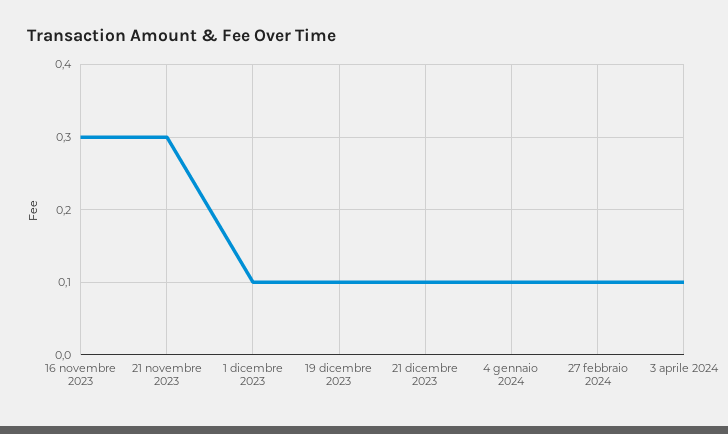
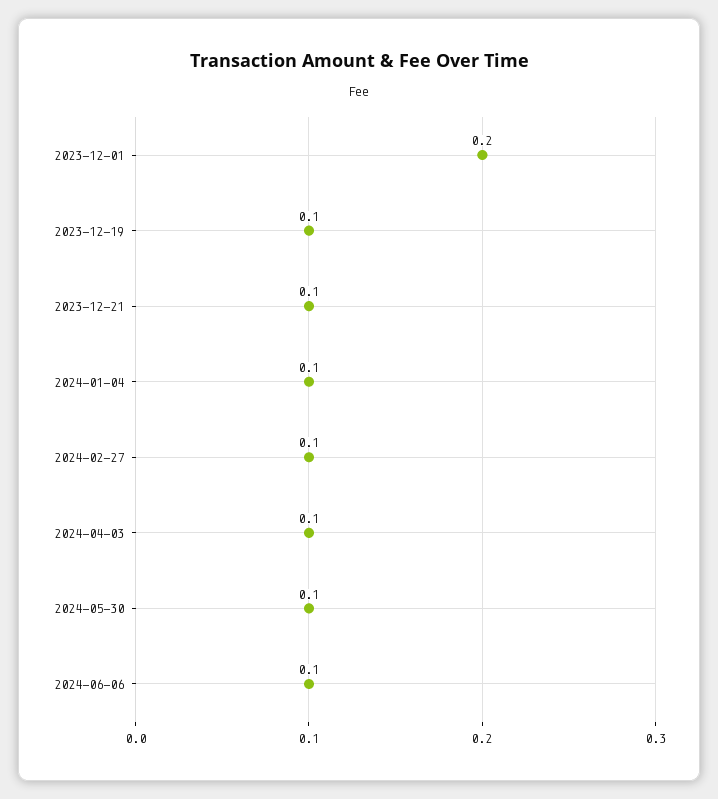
16 novembre 2023: 0.3 -> none
21 novembre 2023: 0.3 -> none
1 dicembre 2023: 0.1 -> 0.2
2024-05-30: none -> 0.1
2024-06-06: none -> 0.1

